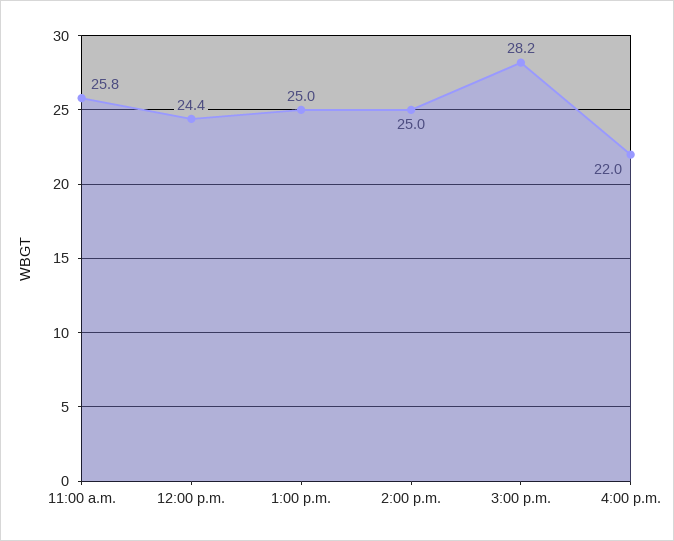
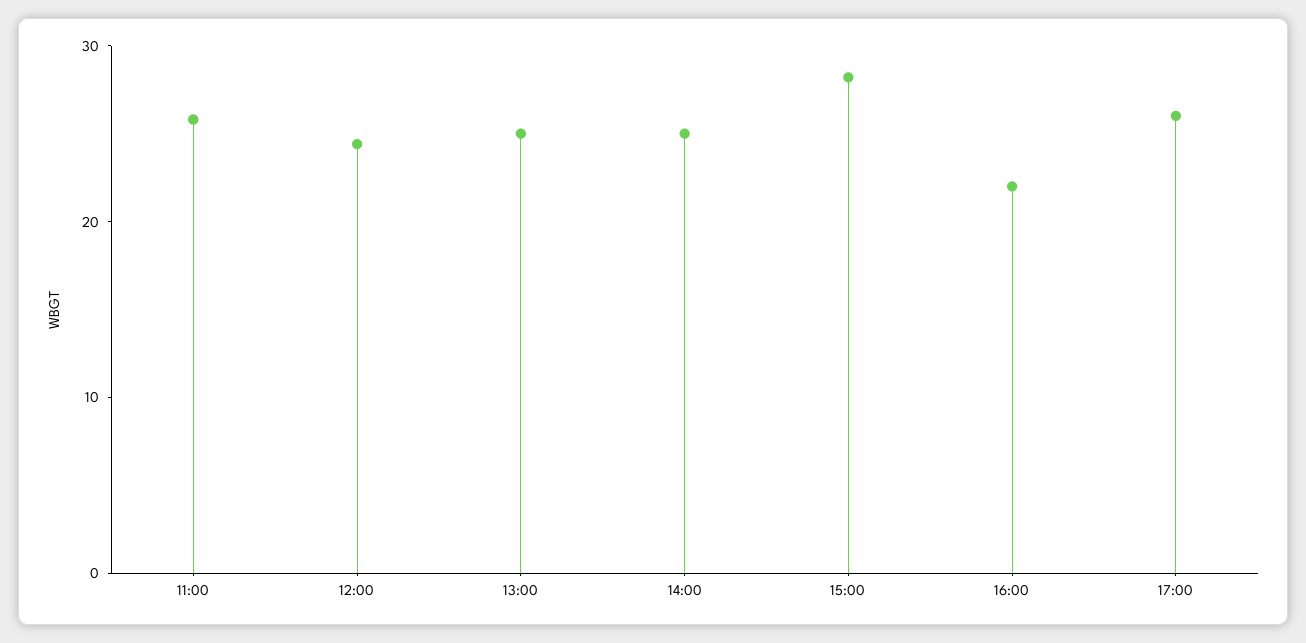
17:00: none -> 26

